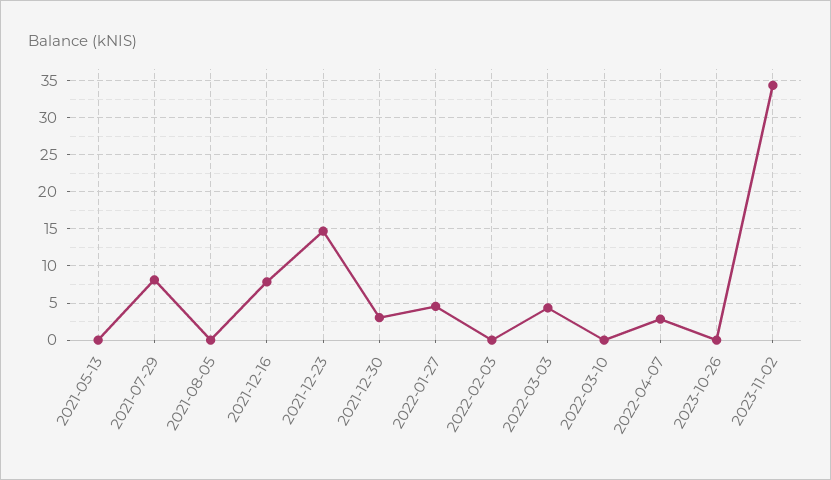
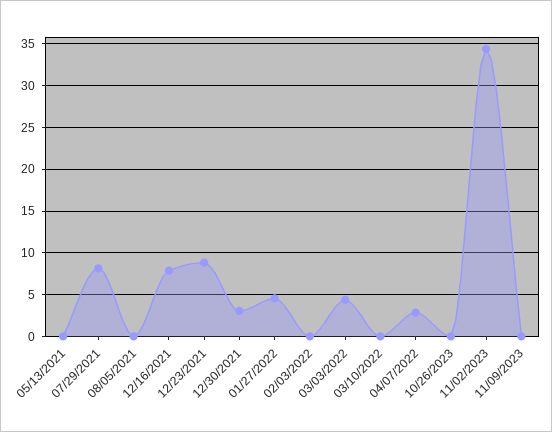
2021-12-23: 15 -> 9
11/09/2023: none -> 0

